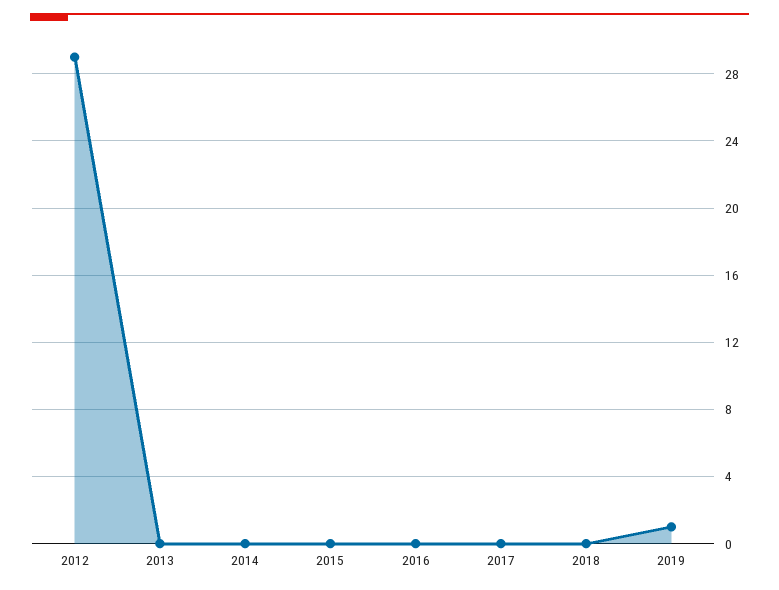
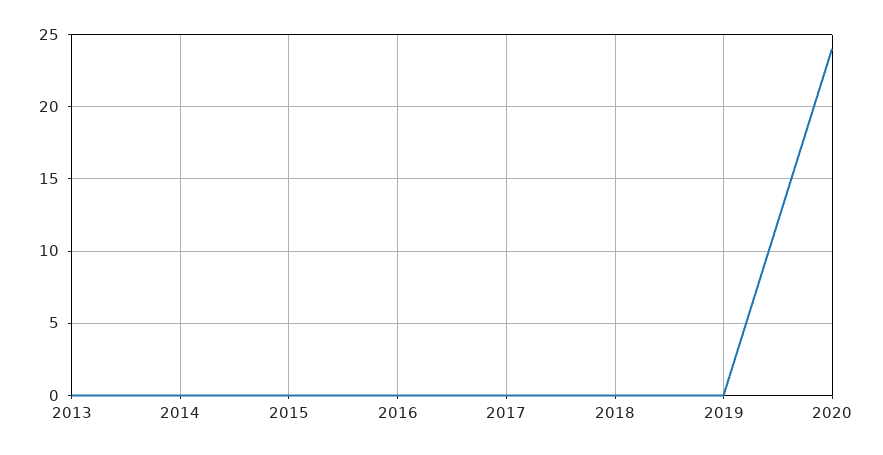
2012: 29 -> none
2019: 1 -> 0
2020: none -> 24

